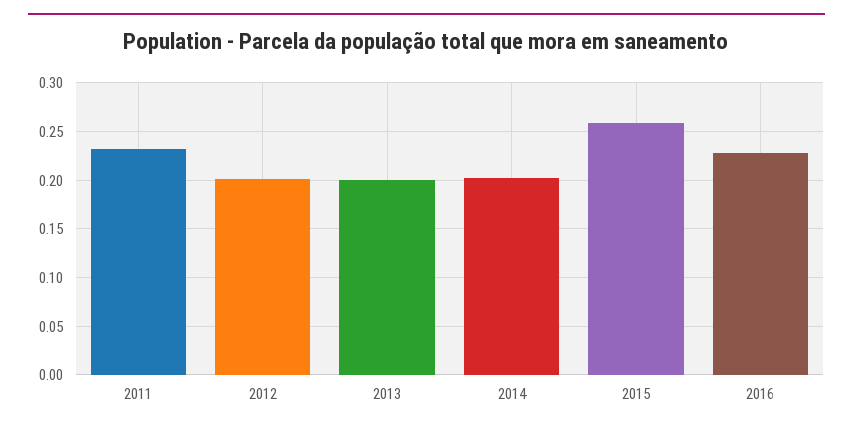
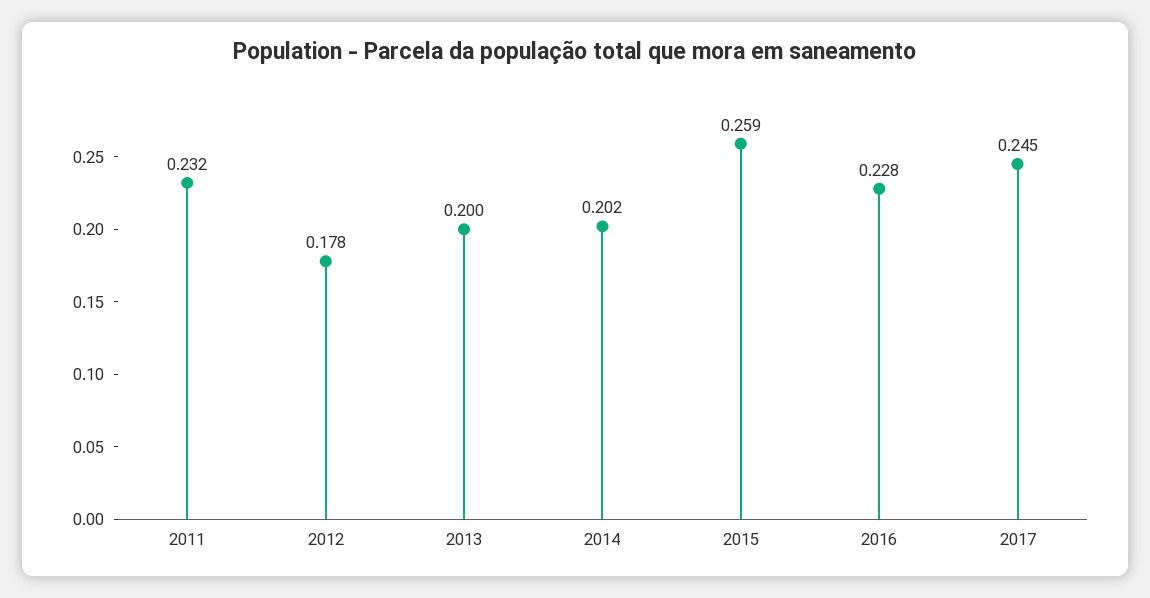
2012: 0.2 -> 0.178
2017: none -> 0.245

